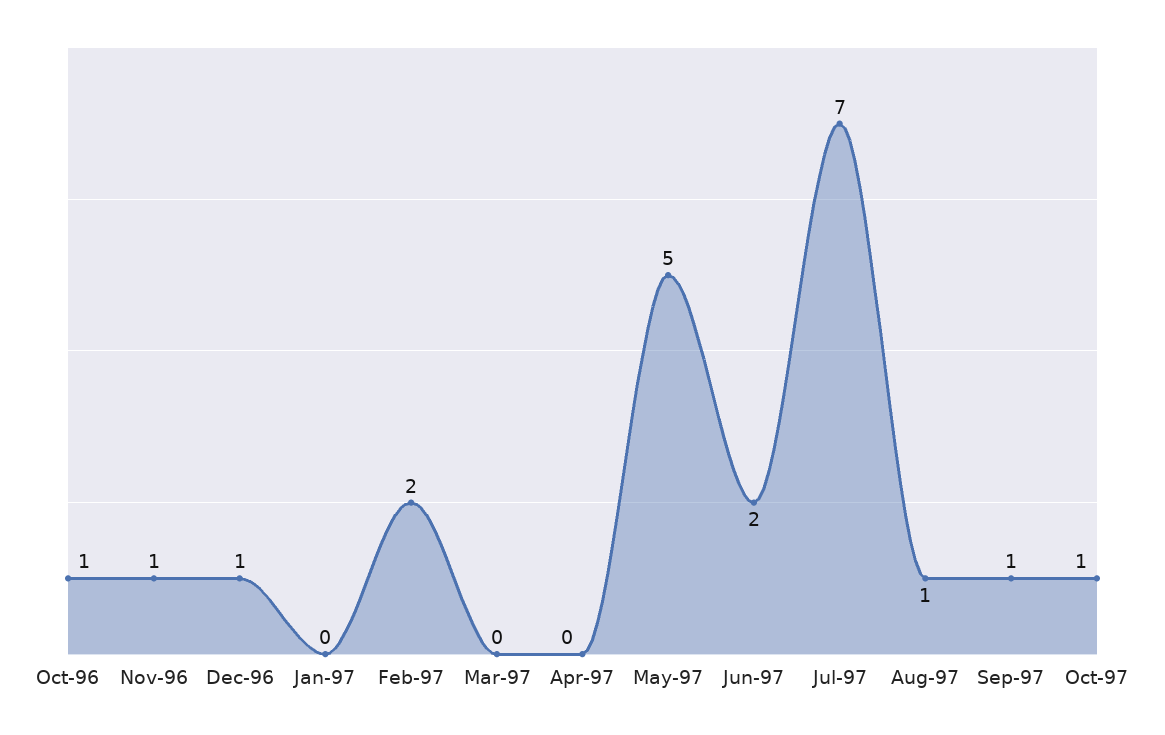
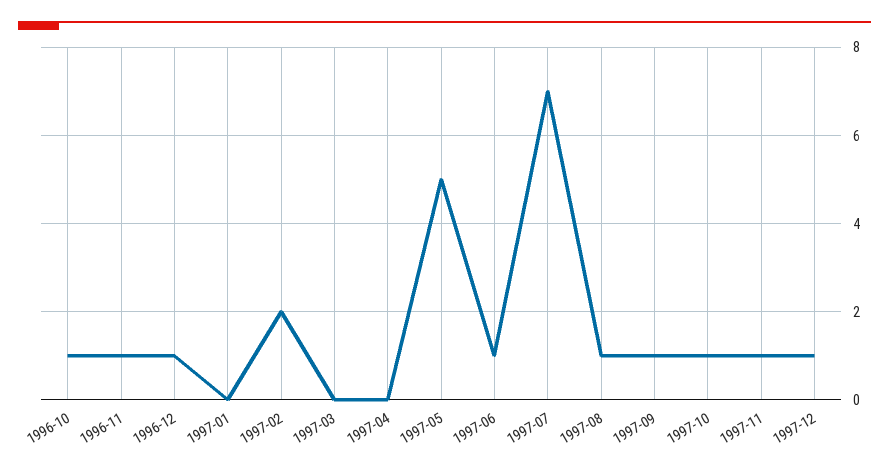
Jun-97: 2 -> 1
1997-11: none -> 1
1997-12: none -> 1

